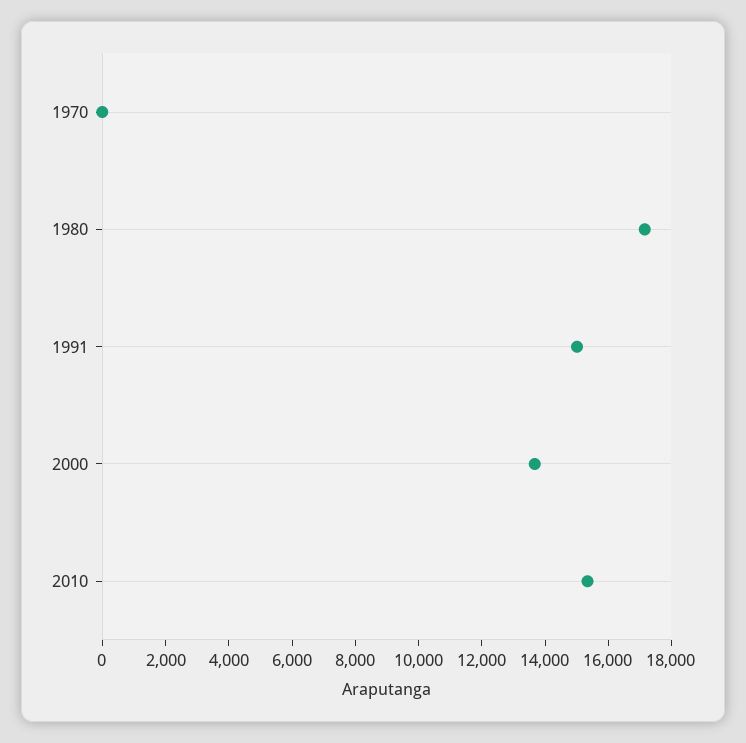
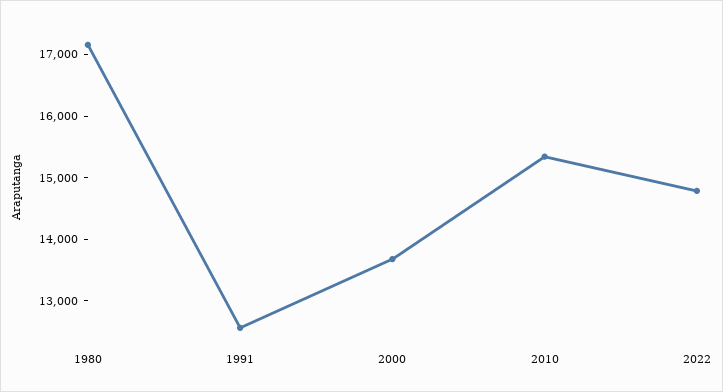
1970: 0 -> none
1991: 15000 -> 12600
2022: none -> 14800

